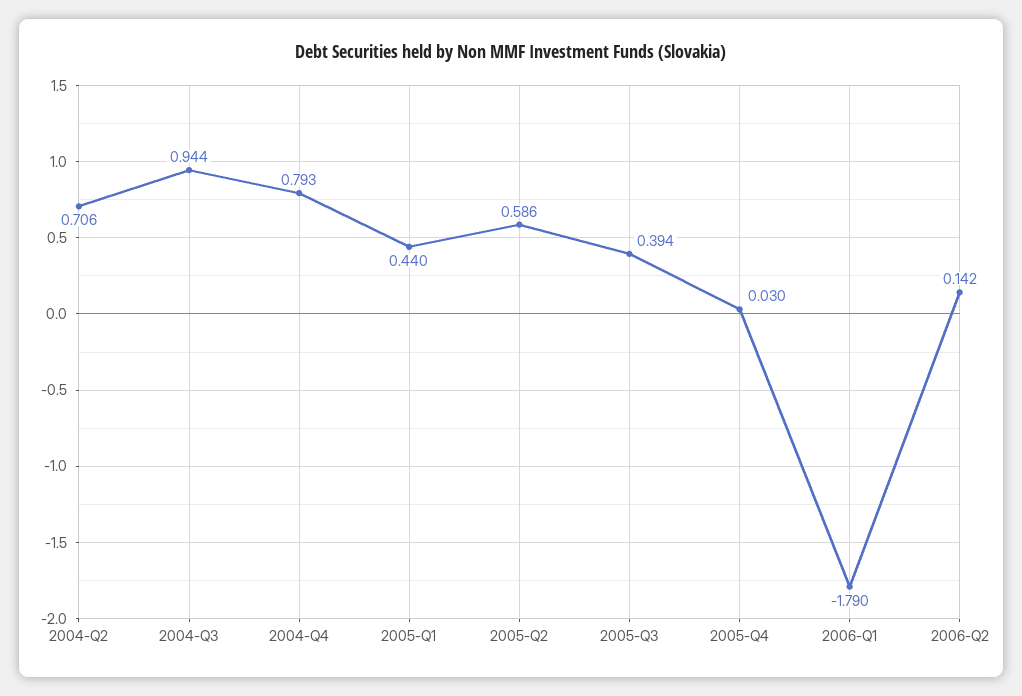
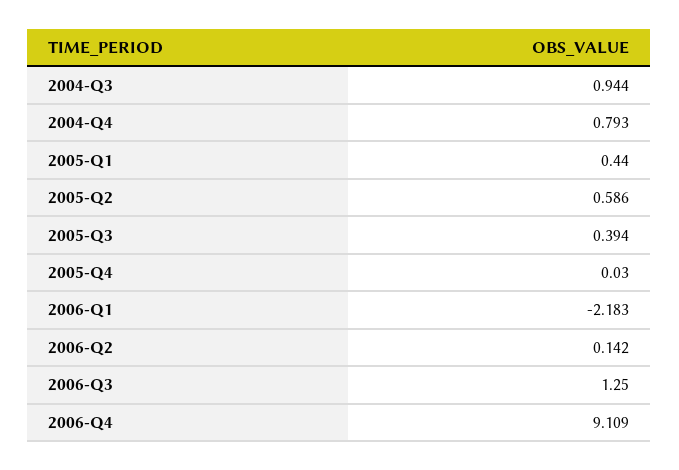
2004-Q2: 0.706 -> none
2006-Q1: -1.79 -> -2.183
2006-Q3: none -> 1.25
2006-Q4: none -> 9.109

